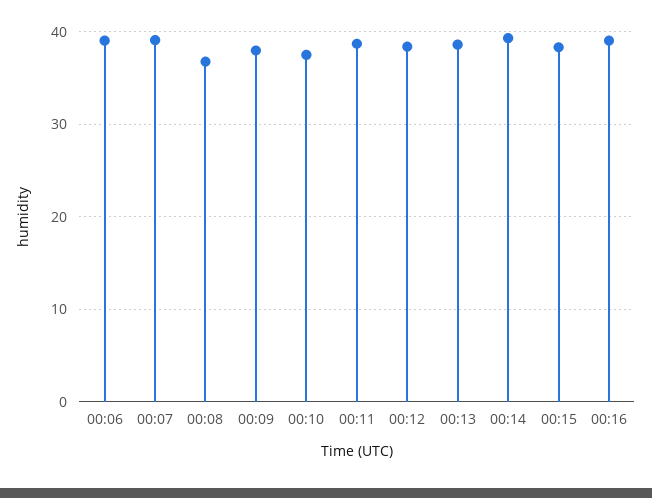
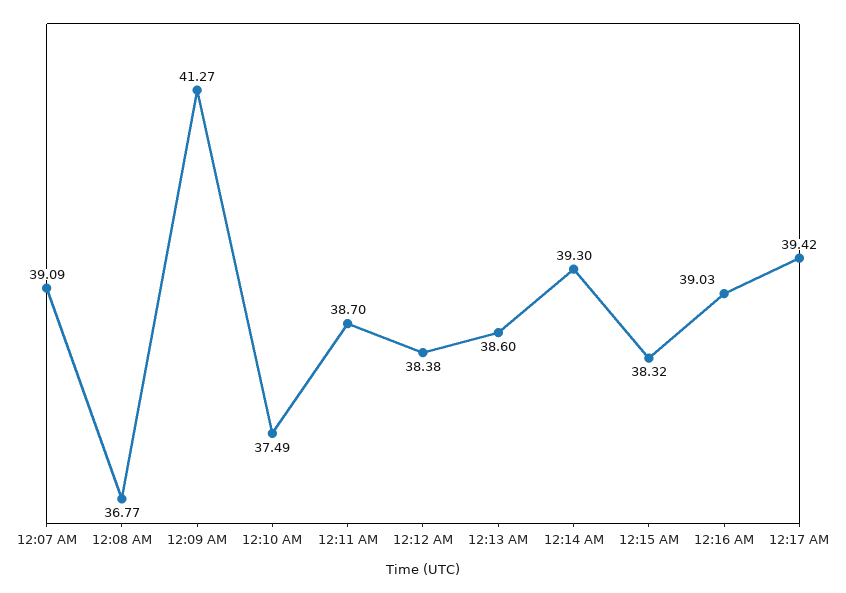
00:06: 39 -> none
00:09: 38 -> 41.27
12:17 AM: none -> 39.42

